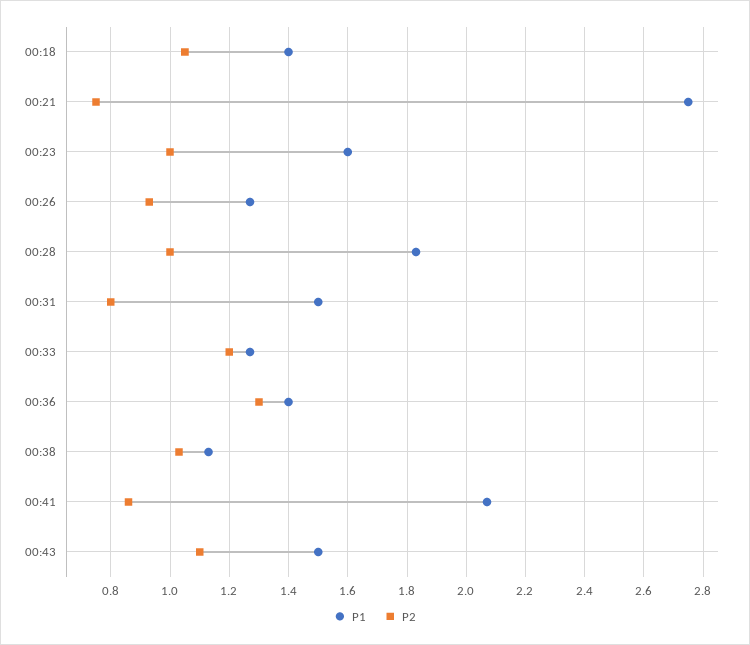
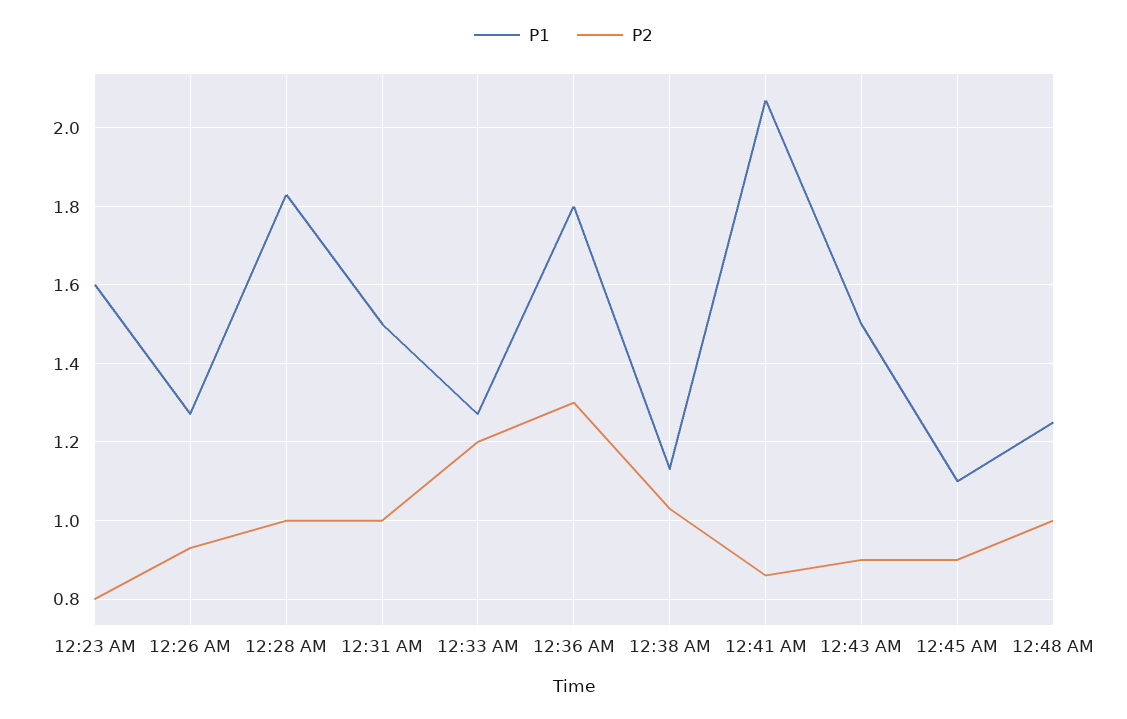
P1, 00:18: 1.4 -> none
P2, 00:18: 1.05 -> none
P1, 00:21: 2.75 -> none
P2, 00:21: 0.75 -> none
P2, 00:23: 1 -> 0.8
P2, 00:31: 0.8 -> 1
P1, 00:36: 1.4 -> 1.8
P2, 00:43: 1.1 -> 0.9
P1, 12:45 AM: none -> 1.1
P2, 12:45 AM: none -> 0.9
P1, 12:48 AM: none -> 1.25
P2, 12:48 AM: none -> 1

